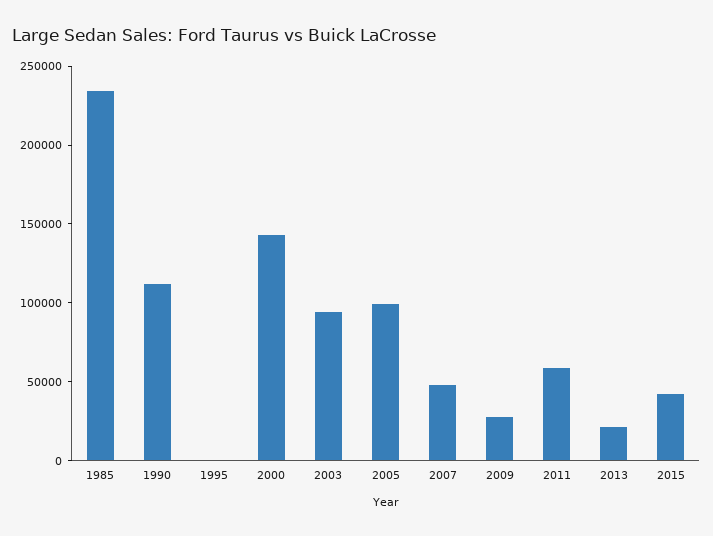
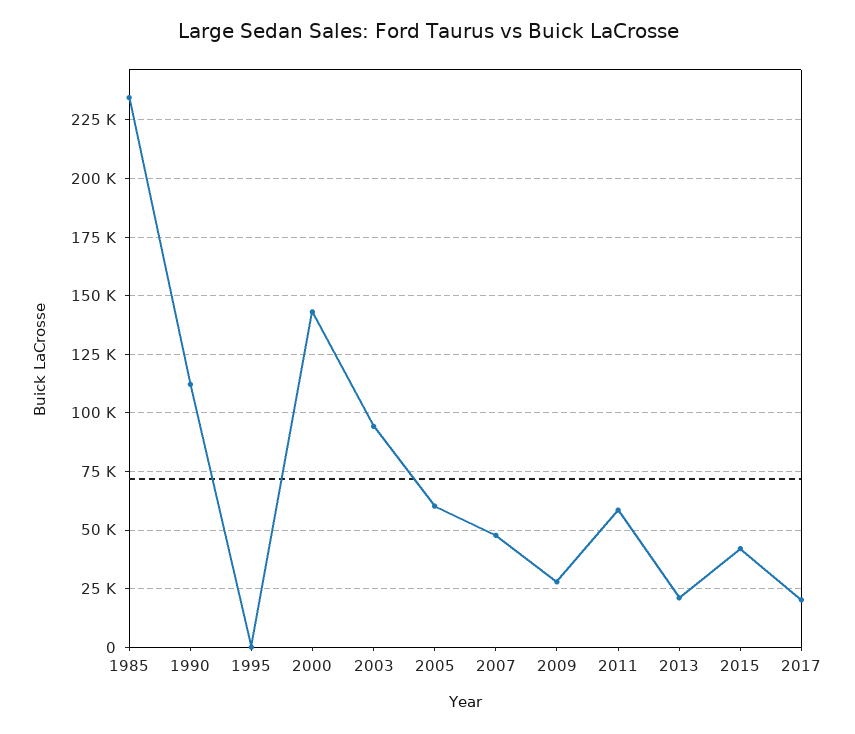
2005: 100000 -> 60000
2017: none -> 20000

